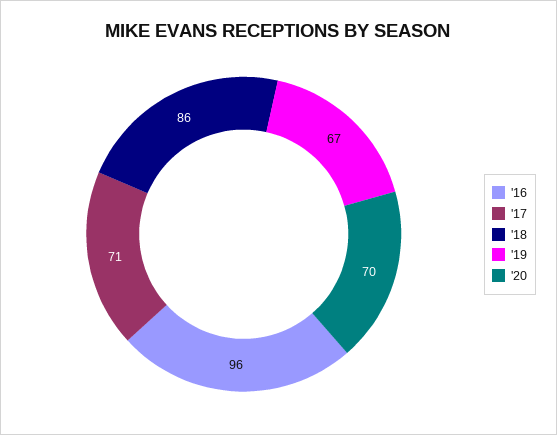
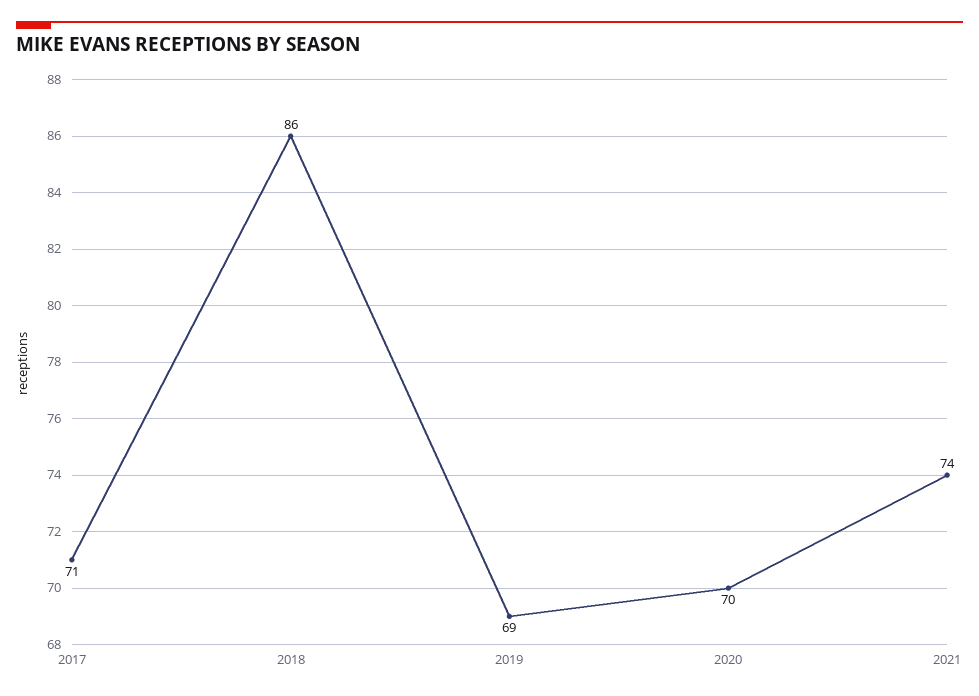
'16: 96 -> none
'19: 67 -> 69
2021: none -> 74

